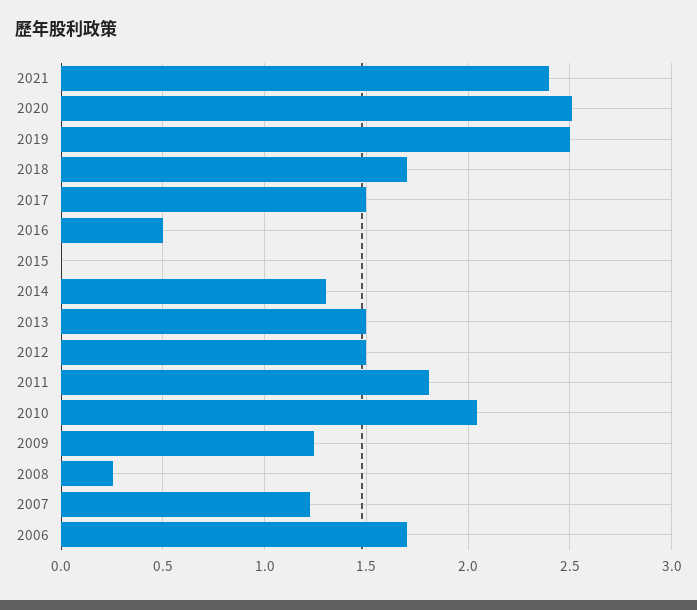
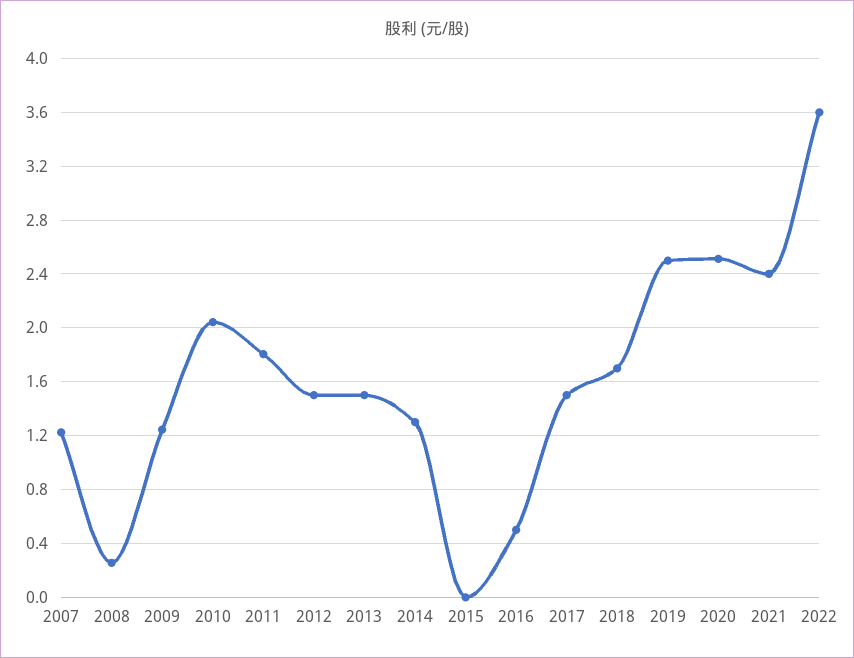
2006: 1.7 -> none
2022: none -> 3.6

